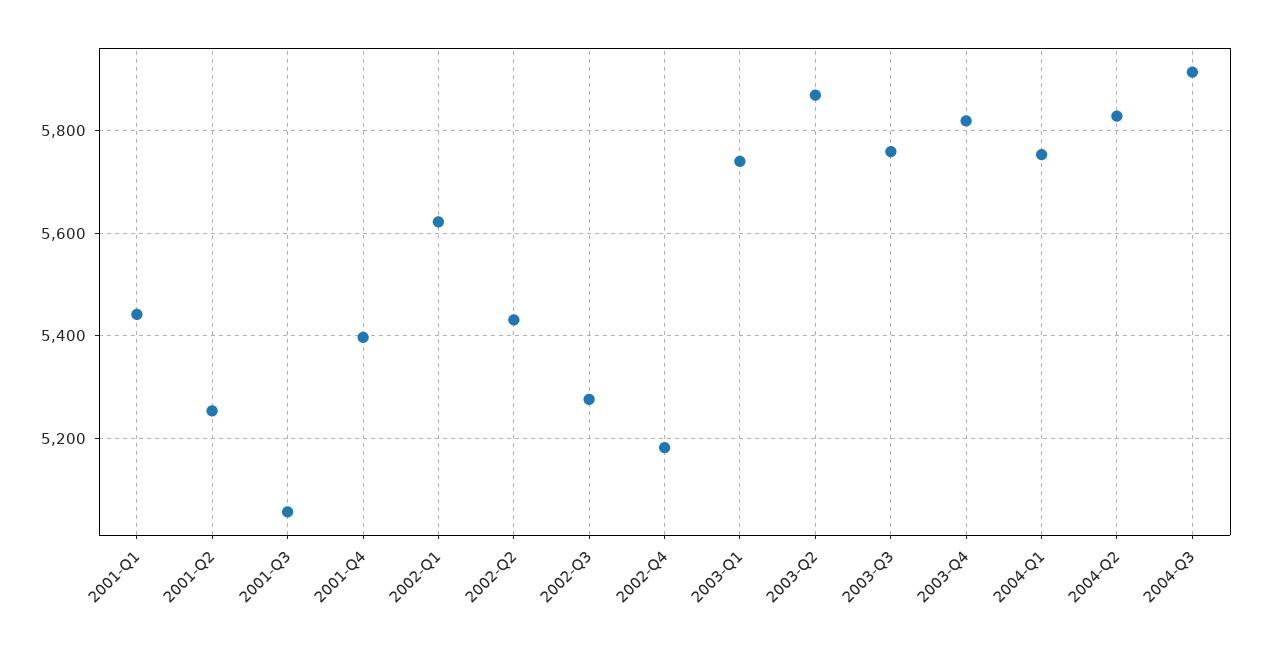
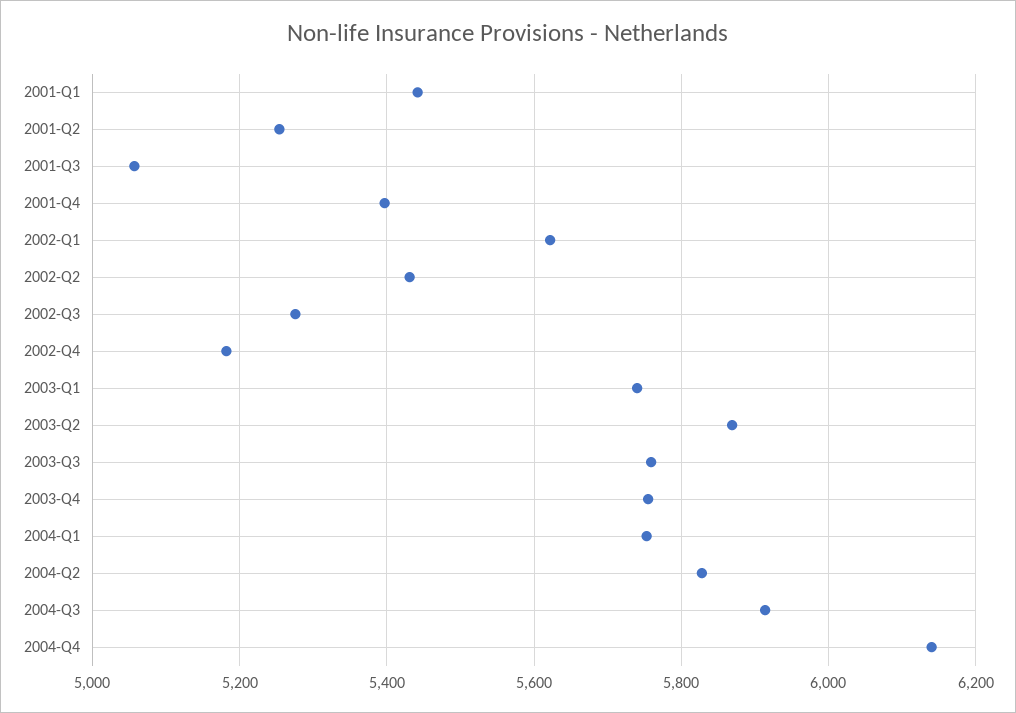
2003-Q4: 5820 -> 5760
2004-Q4: none -> 6140

